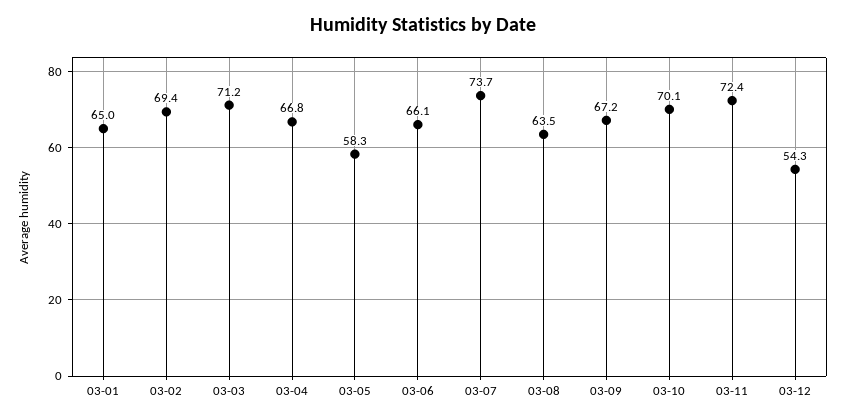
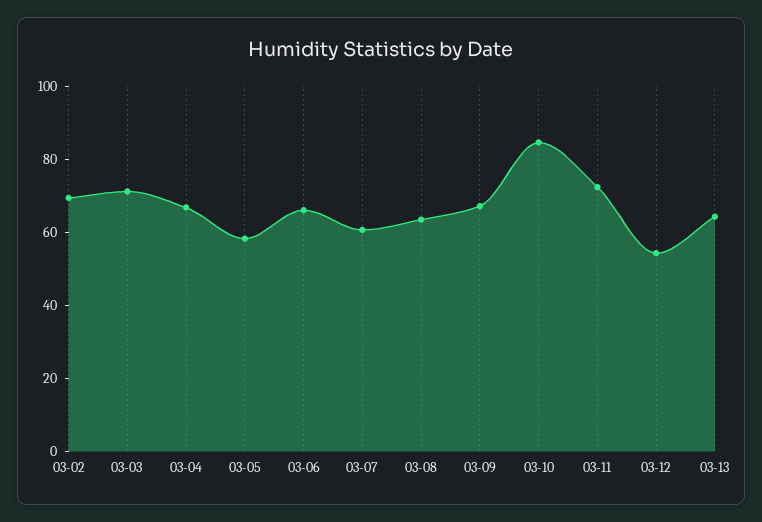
03-01: 65 -> none
03-07: 73.7 -> 60
03-10: 70.1 -> 85
03-13: none -> 65

